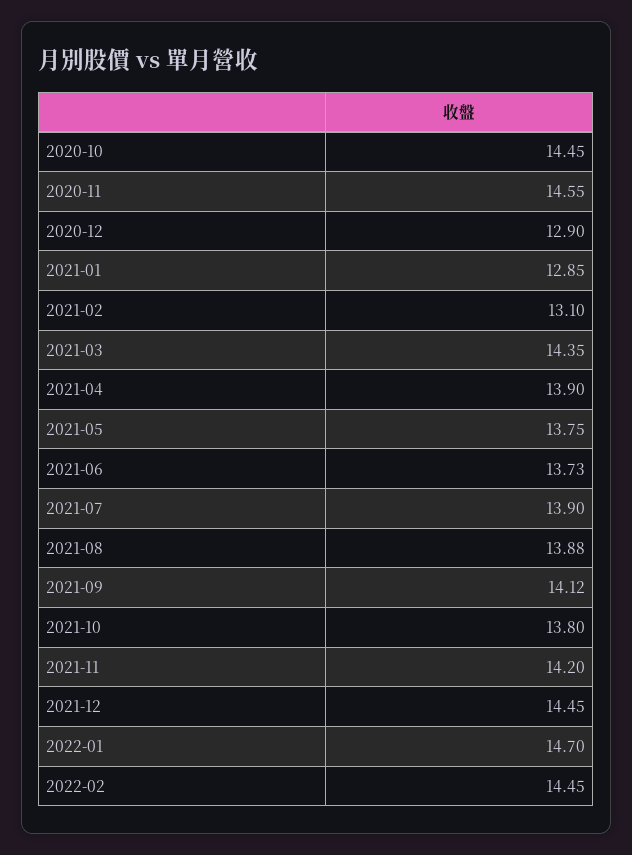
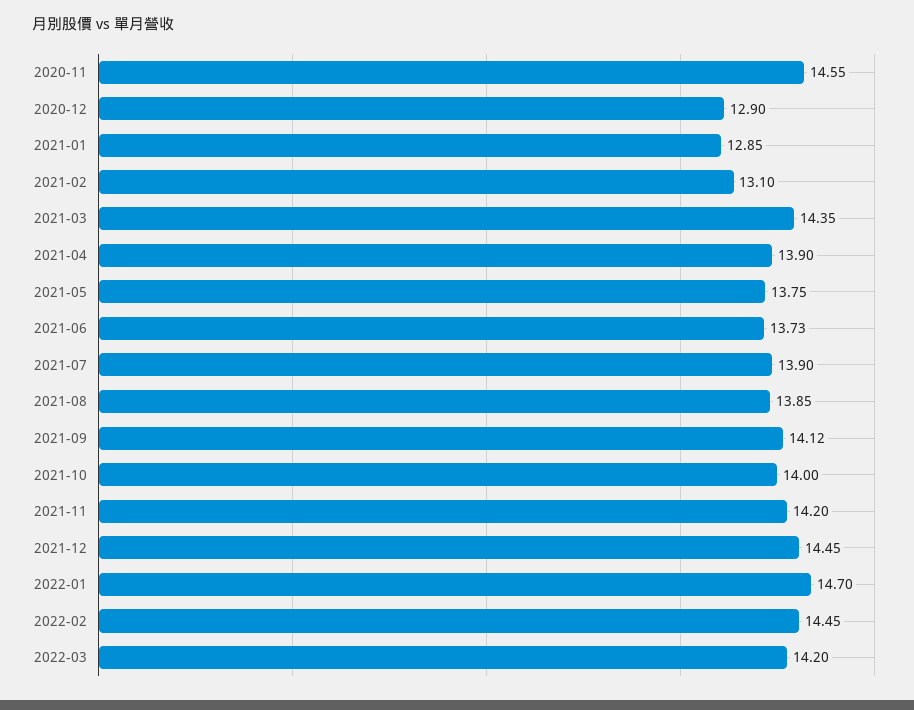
2020-10: 14.45 -> none
2021-08: 13.88 -> 13.85
2021-10: 13.8 -> 14
2022-03: none -> 14.2

